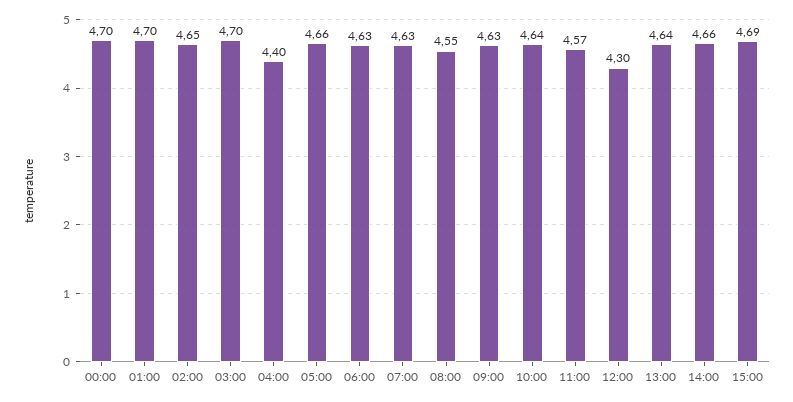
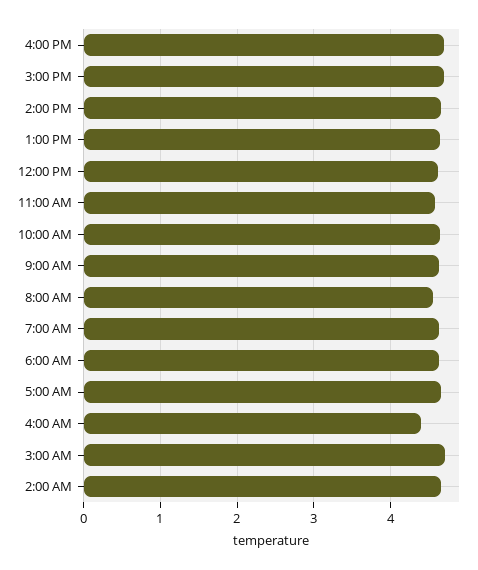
00:00: 4.7 -> none
01:00: 4.7 -> none
12:00: 4.3 -> 4.6
4:00 PM: none -> 4.7

